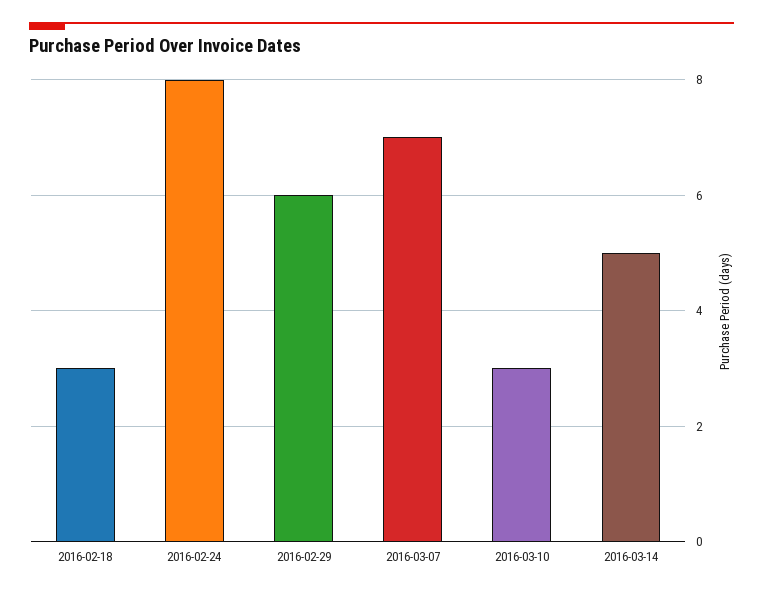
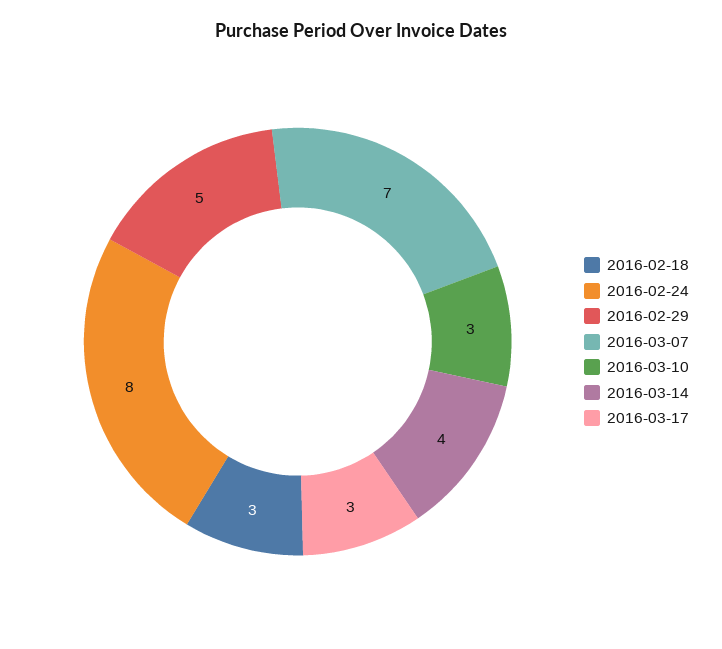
2016-02-29: 6 -> 5
2016-03-14: 5 -> 4
2016-03-17: none -> 3

